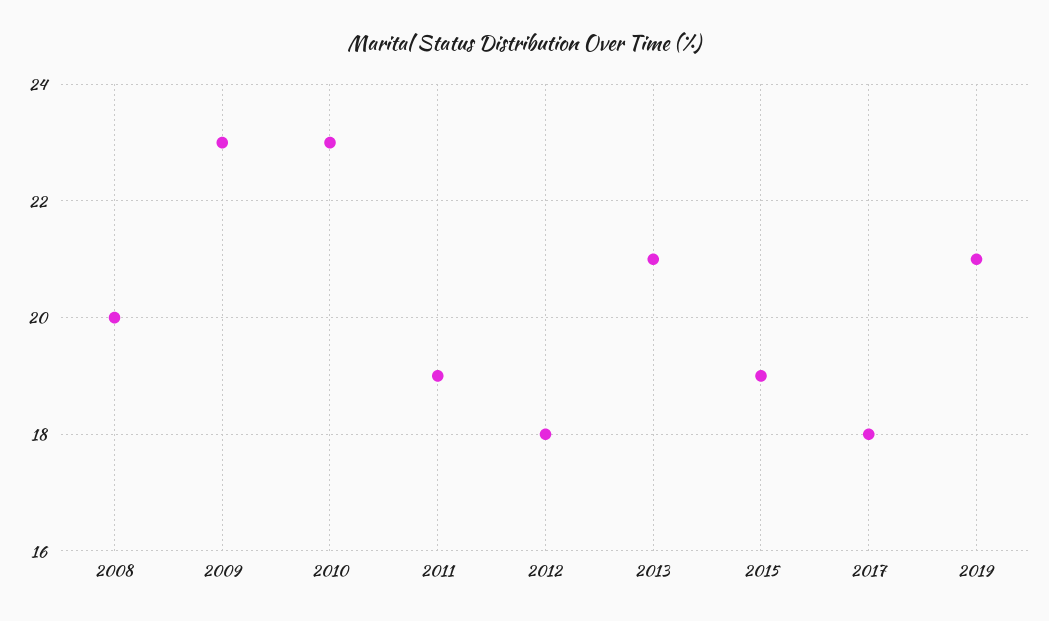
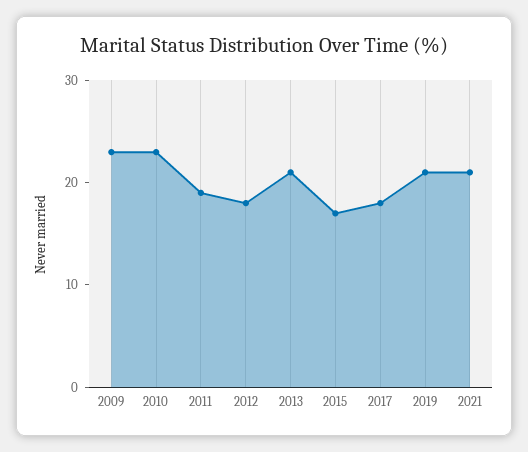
2008: 20 -> none
2015: 19 -> 17
2021: none -> 21

